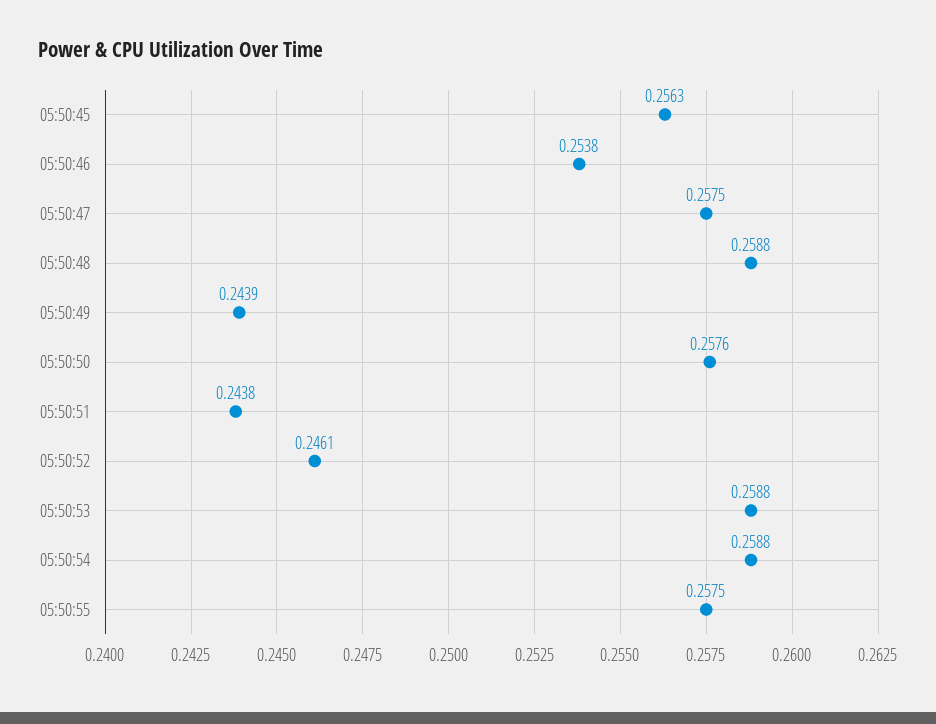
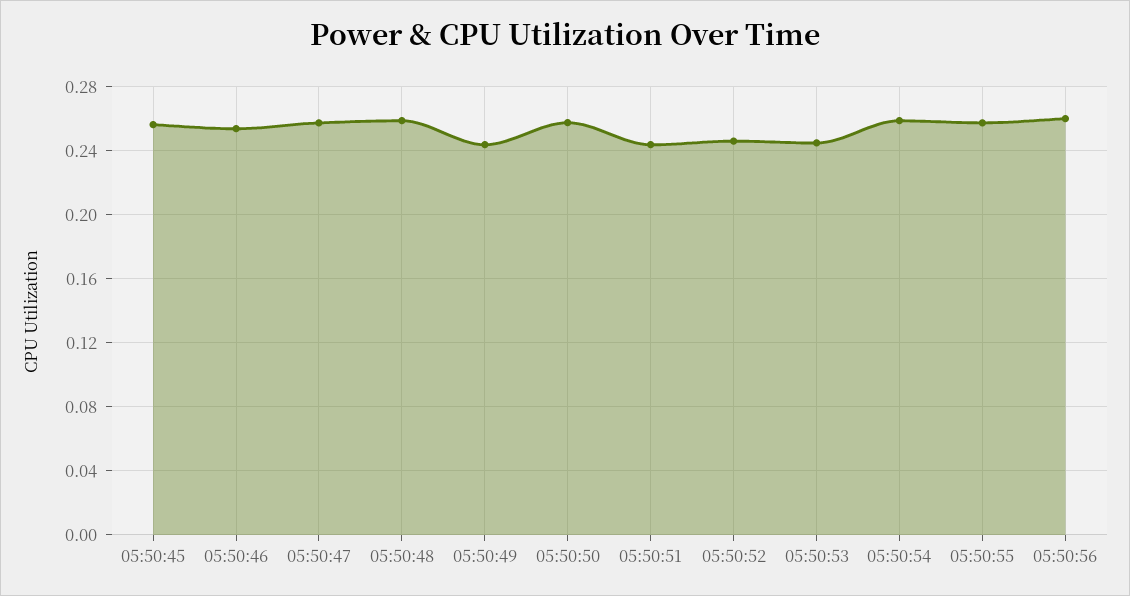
05:50:53: 0.2588 -> 0.245
05:50:56: none -> 0.26

